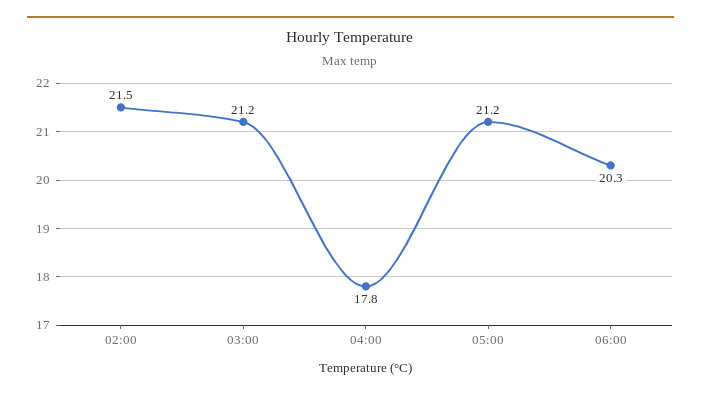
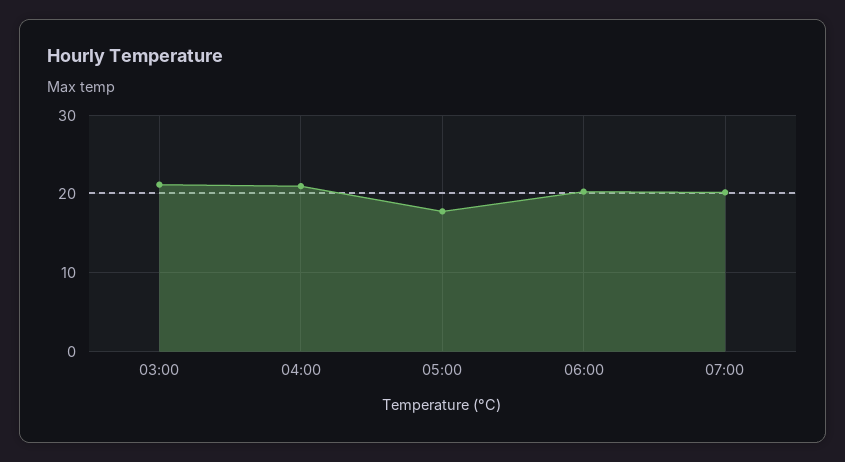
02:00: 21.5 -> none
04:00: 17.8 -> 21
05:00: 21.2 -> 18
07:00: none -> 20

